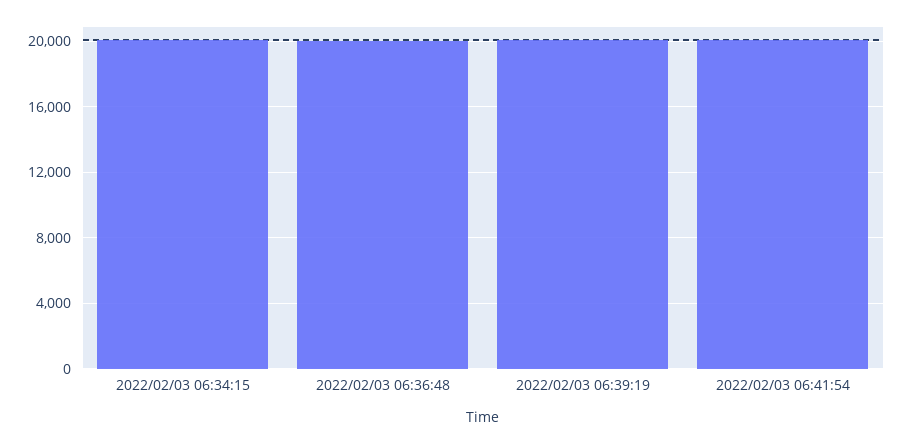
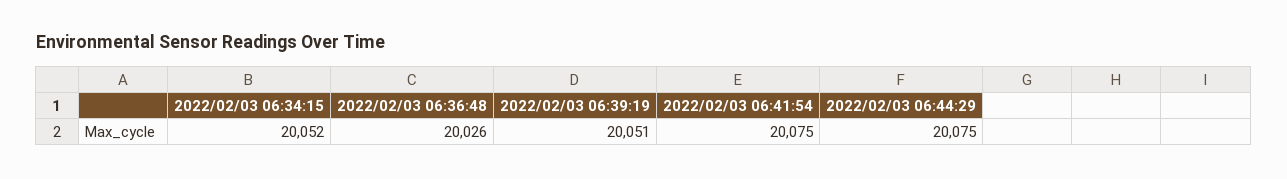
2022/02/03 06:44:29: none -> 20075

